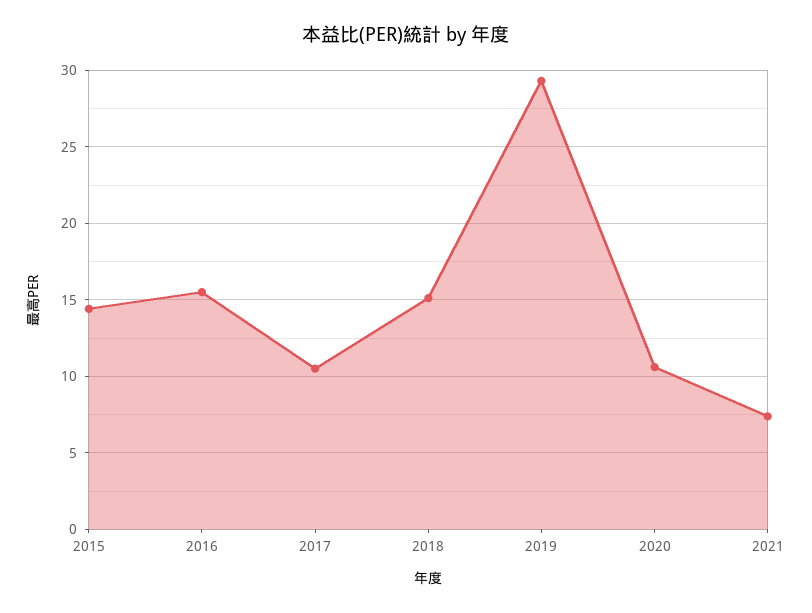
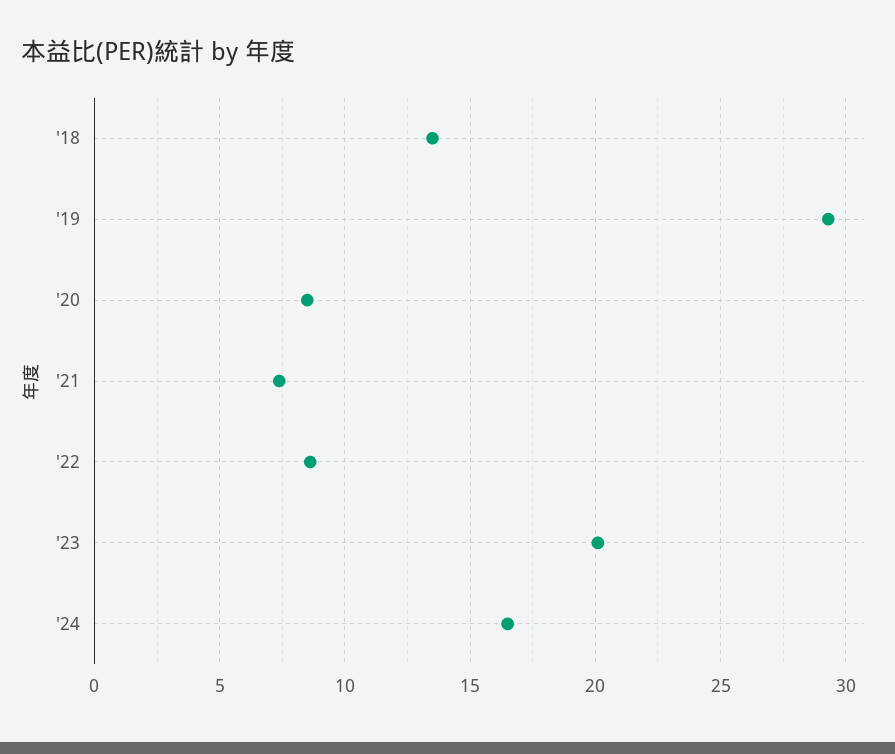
2015: 14.5 -> none
2016: 15.5 -> none
2017: 10.5 -> none
2018: 15 -> 13.5
2020: 10.5 -> 8.5
'22: none -> 8.5
'23: none -> 20
'24: none -> 16.5

